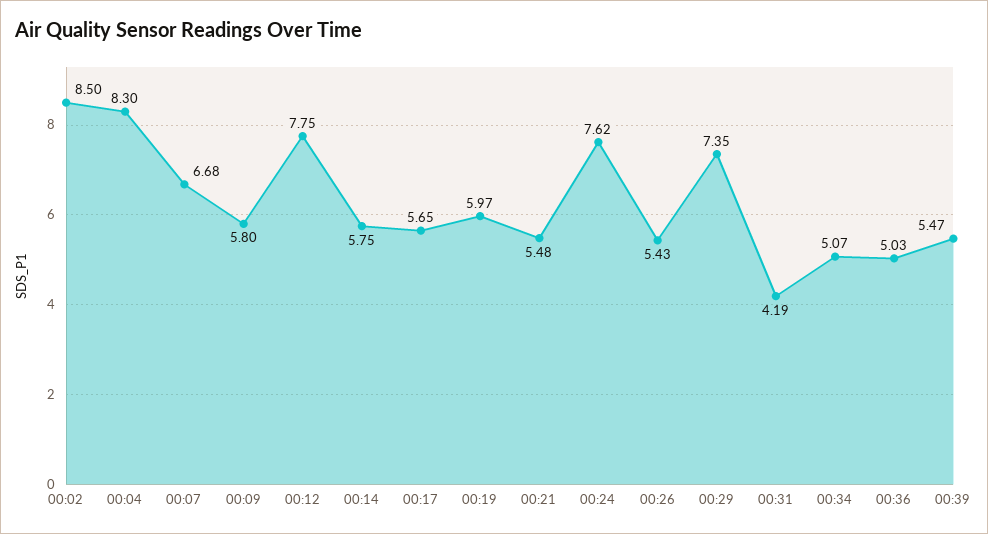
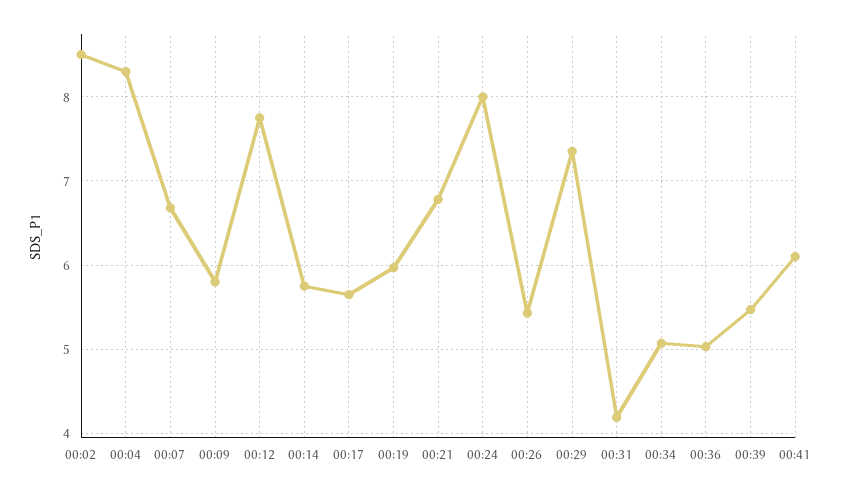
00:21: 5.48 -> 6.8
00:24: 7.62 -> 8
00:41: none -> 6.1

